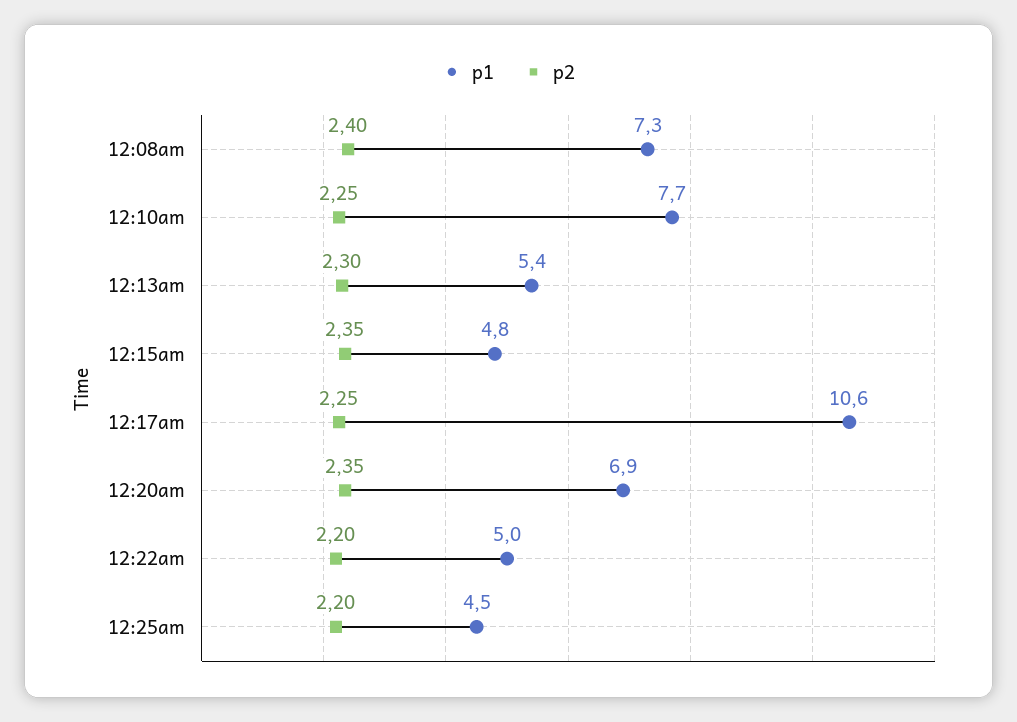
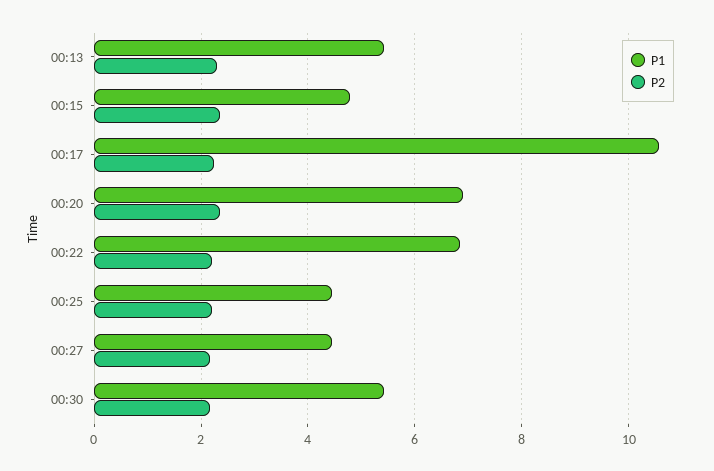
p1, 12:08am: 7.3 -> none
p2, 12:08am: 2.4 -> none
p1, 12:10am: 7.7 -> none
p2, 12:10am: 2.25 -> none
p1, 12:22am: 5 -> 6.8
p1, 00:27: none -> 4.4
p2, 00:27: none -> 2.2
p1, 00:30: none -> 5.4
p2, 00:30: none -> 2.2

